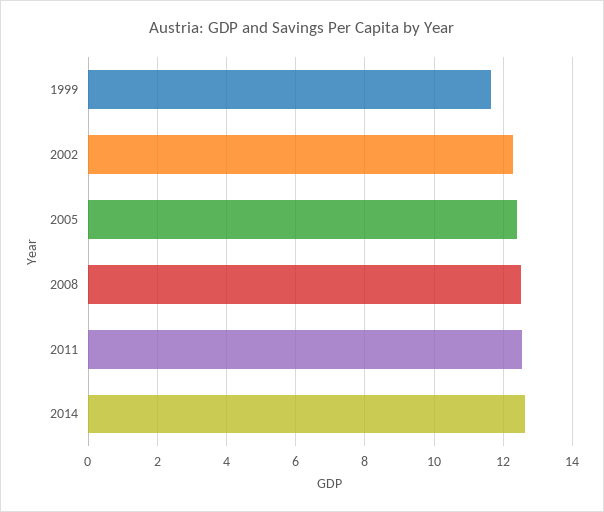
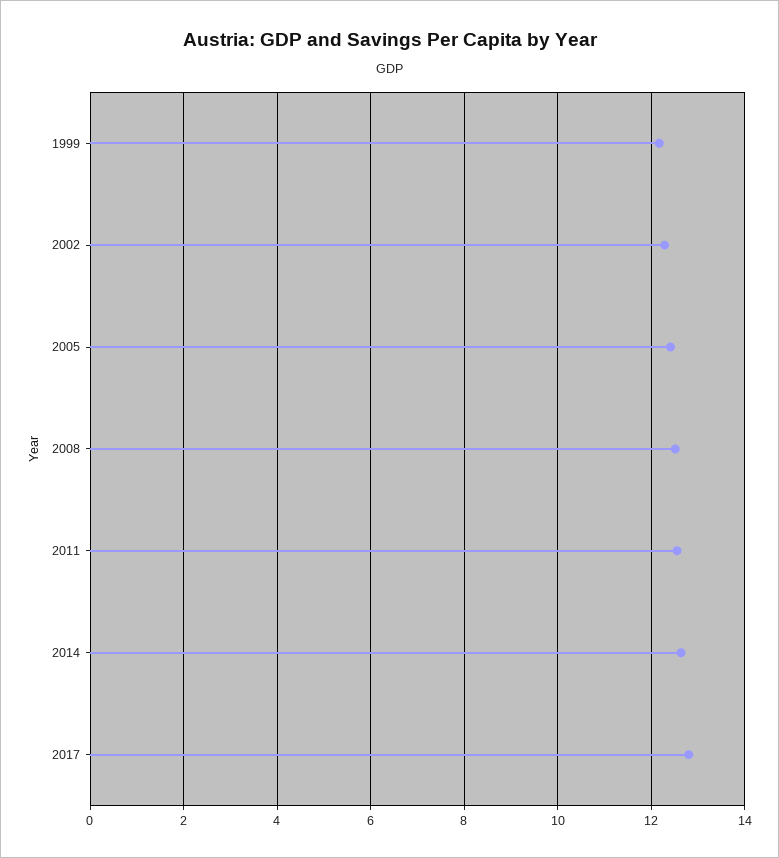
1999: 11.6 -> 12.2
2017: none -> 12.8

